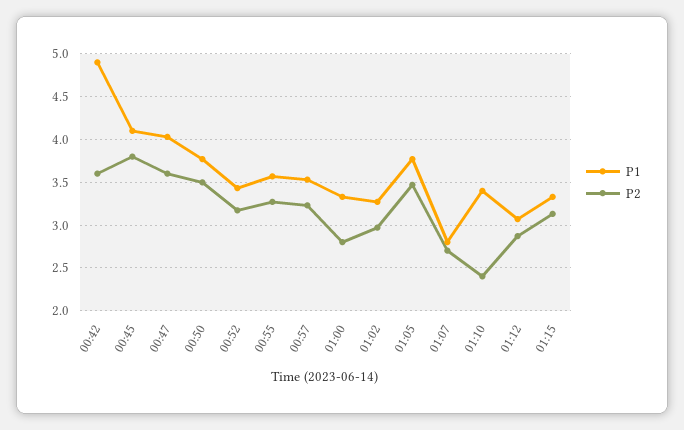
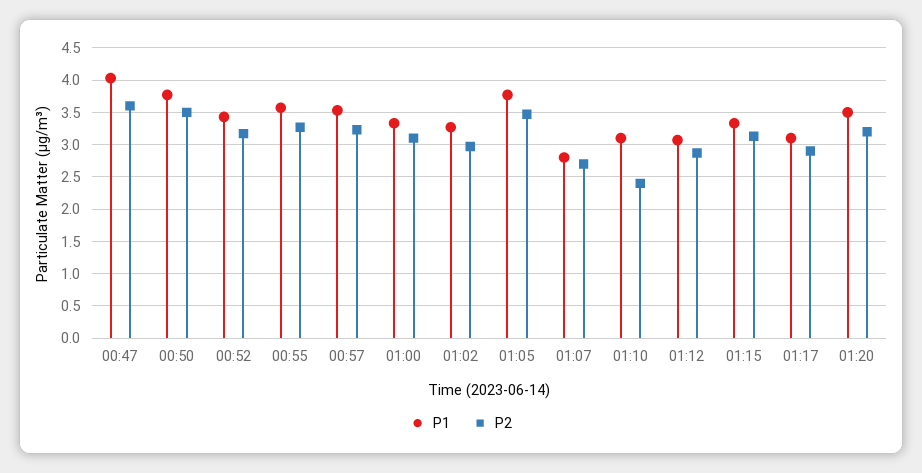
P1, 00:42: 4.9 -> none
P2, 00:42: 3.6 -> none
P1, 00:45: 4.1 -> none
P2, 00:45: 3.8 -> none
P2, 01:00: 2.8 -> 3.1
P1, 01:10: 3.4 -> 3.1
P1, 01:17: none -> 3.1
P2, 01:17: none -> 2.9
P1, 01:20: none -> 3.5
P2, 01:20: none -> 3.2

